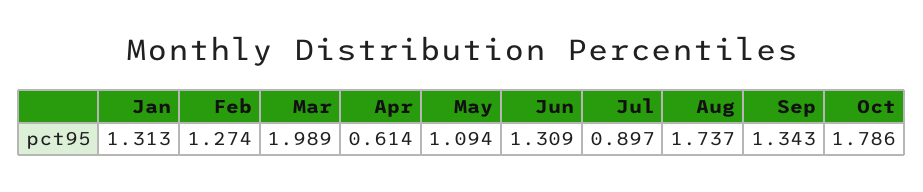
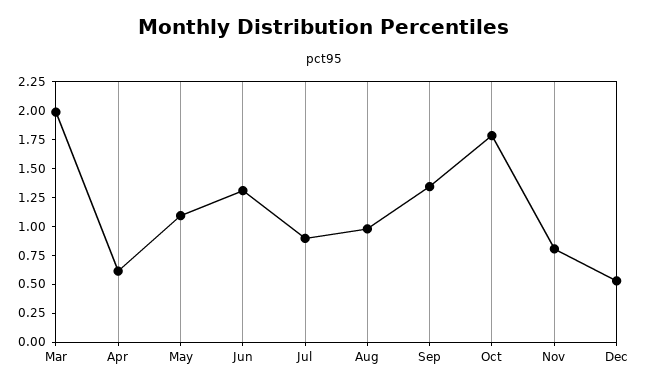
Jan: 1.313 -> none
Feb: 1.274 -> none
Aug: 1.737 -> 1
Nov: none -> 0.75
Dec: none -> 0.5

